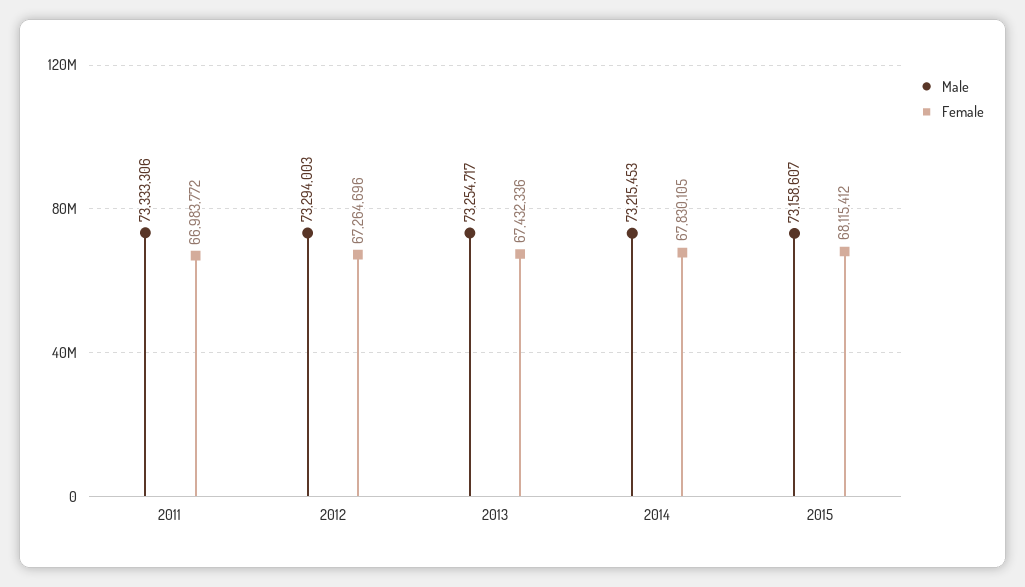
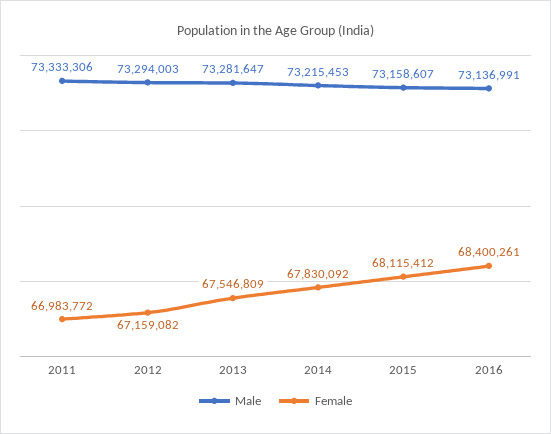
Female, 2012: 67264696 -> 67159082
Male, 2013: 73254717 -> 73281647
Female, 2013: 67432336 -> 67546809
Female, 2014: 67830105 -> 67830092
Male, 2016: none -> 73136991
Female, 2016: none -> 68400261

